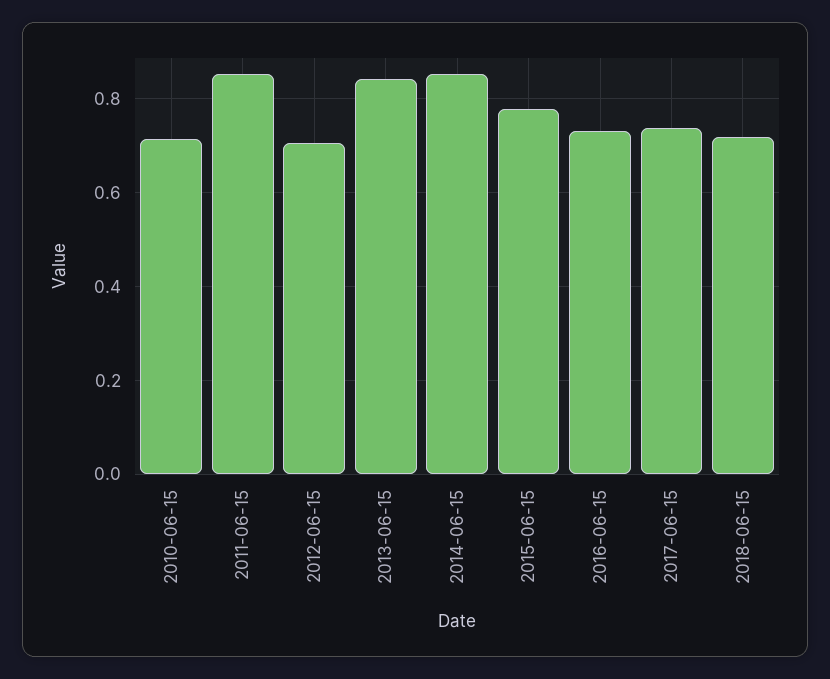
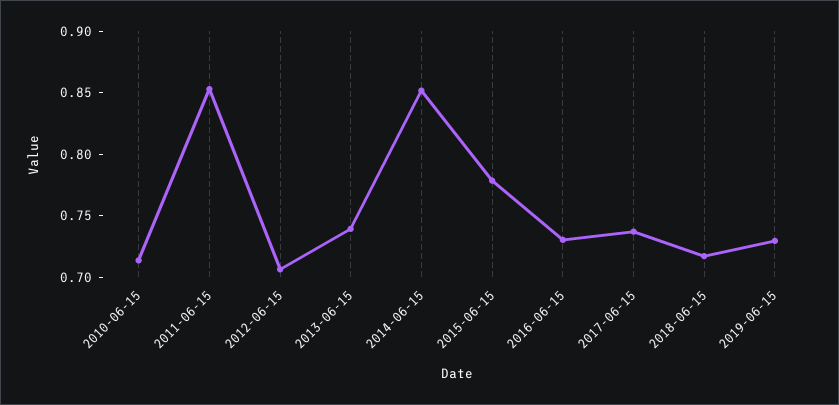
2013-06-15: 0.84 -> 0.74
2019-06-15: none -> 0.73

